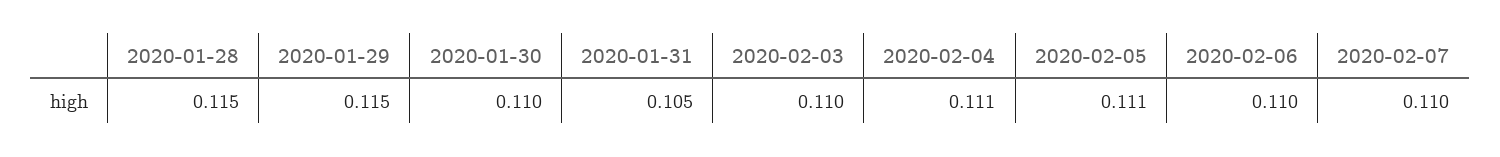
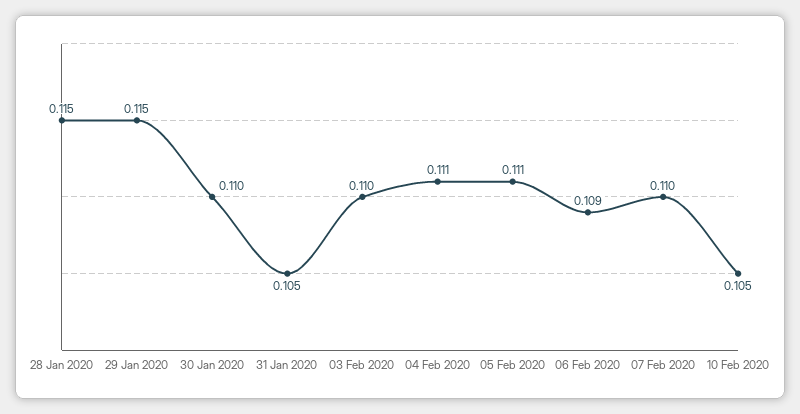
2020-02-06: 0.11 -> 0.109
10 Feb 2020: none -> 0.105

